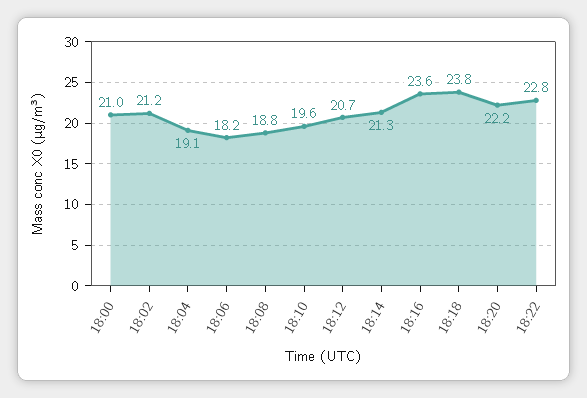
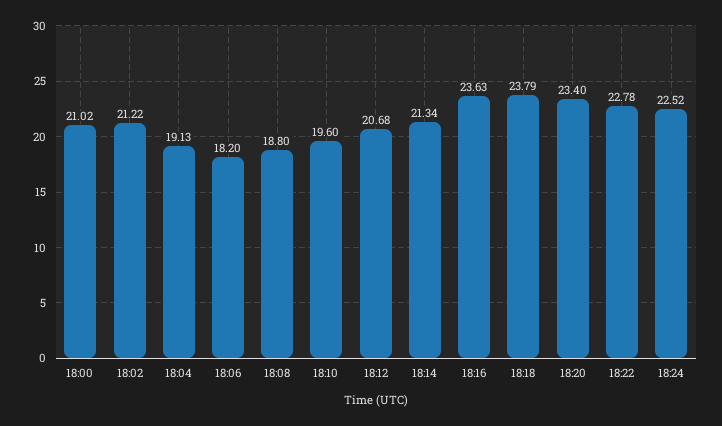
18:20: 22.2 -> 23.4
18:24: none -> 22.52

